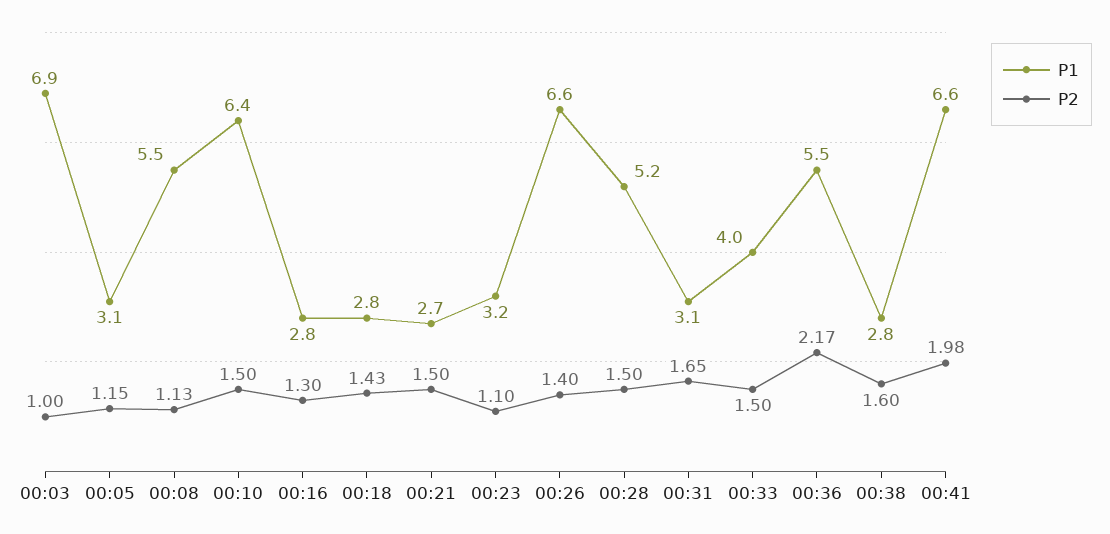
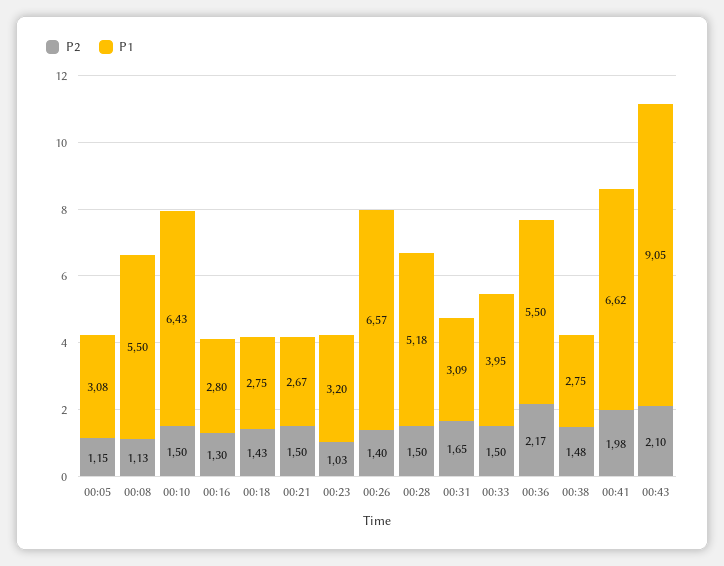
P1, 00:03: 6.9 -> none
P2, 00:03: 1 -> none
P2, 00:23: 1.1 -> 1.03
P2, 00:38: 1.6 -> 1.48
P2, 00:43: none -> 2.1
P1, 00:43: none -> 9.05

